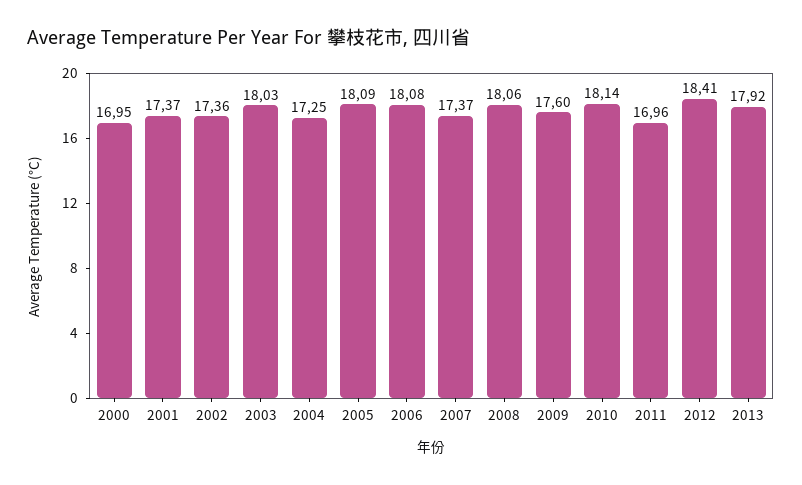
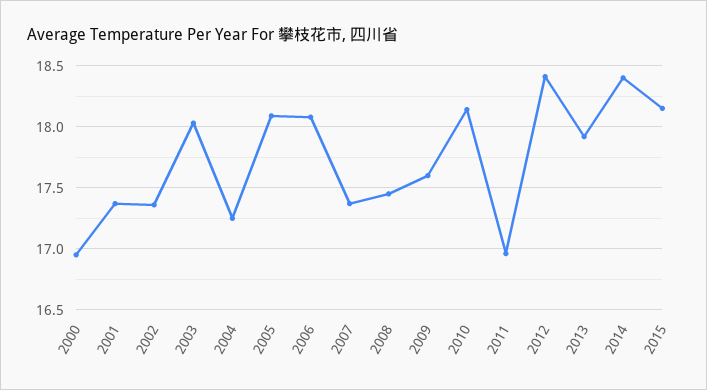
2008: 18.06 -> 17.45
2014: none -> 18.4
2015: none -> 18.15

